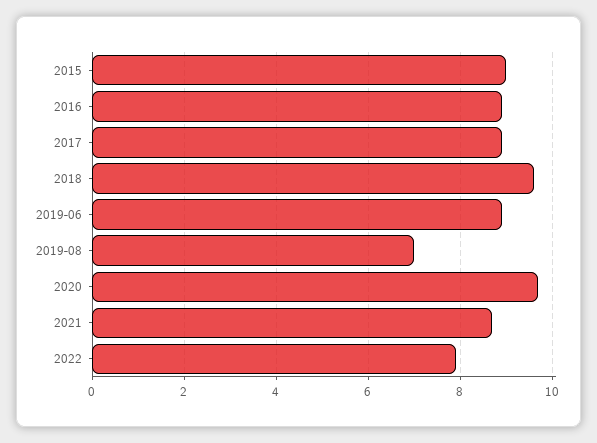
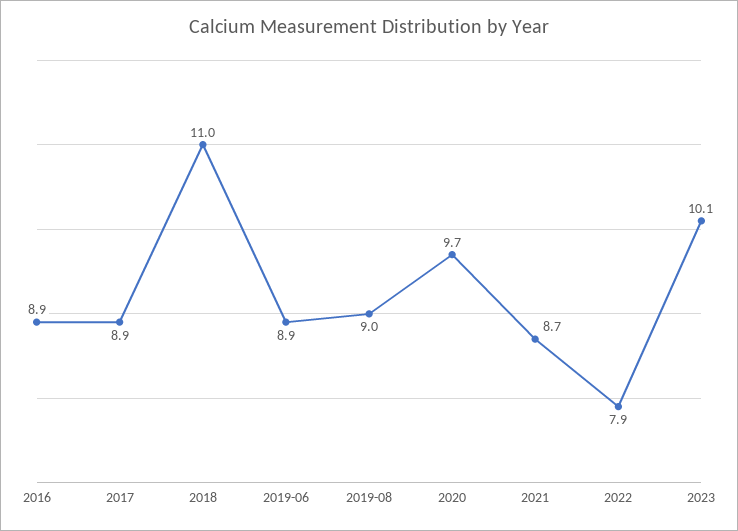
2015: 9 -> none
2018: 9.5 -> 11
2019-08: 7 -> 9
2023: none -> 10.1

